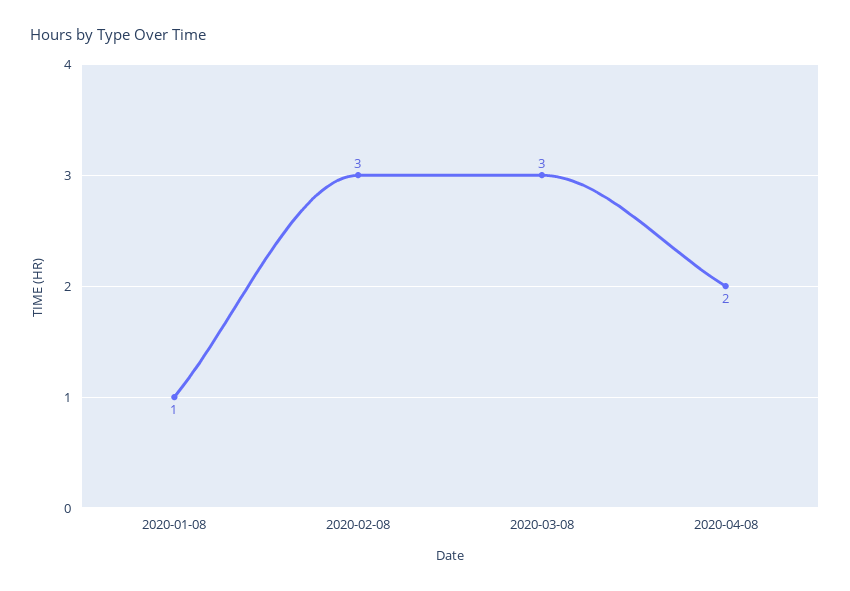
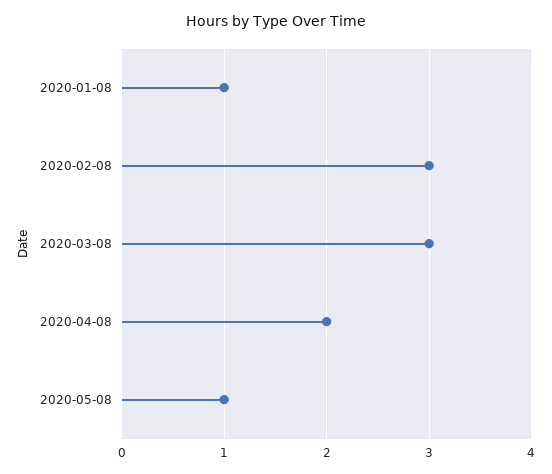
2020-05-08: none -> 1

